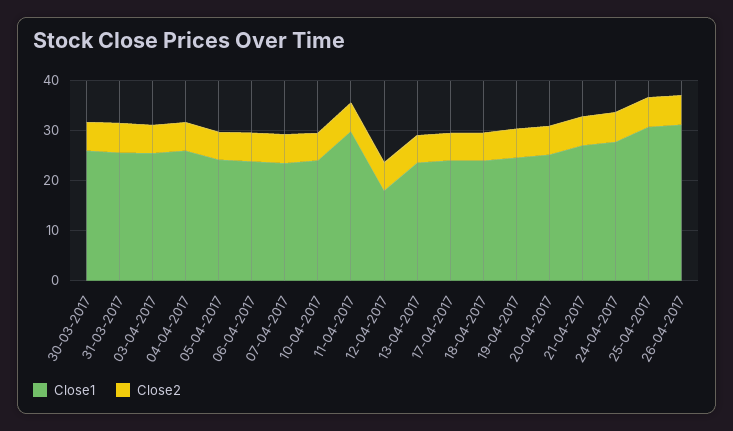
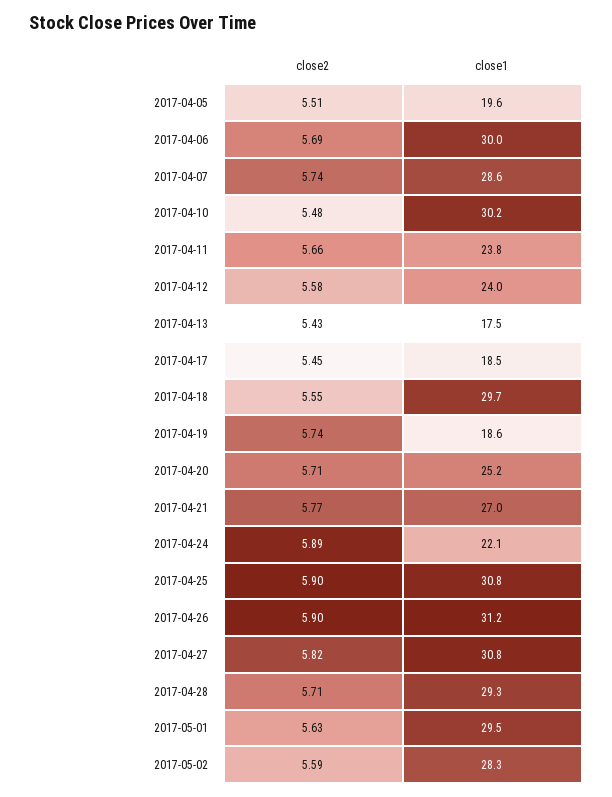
Close1, 30-03-2017: 26 -> none
Close2, 30-03-2017: 6 -> none
Close1, 31-03-2017: 26 -> none
Close2, 31-03-2017: 6 -> none
Close1, 03-04-2017: 26 -> none
Close2, 03-04-2017: 6 -> none
Close1, 04-04-2017: 26 -> none
Close2, 04-04-2017: 6 -> none
Close1, 05-04-2017: 24 -> 19.6
Close1, 06-04-2017: 24 -> 30
Close1, 07-04-2017: 24 -> 28.6
Close1, 10-04-2017: 24 -> 30.2
Close1, 11-04-2017: 30 -> 23.8
Close1, 12-04-2017: 18 -> 24
Close1, 13-04-2017: 24 -> 17.5
Close1, 17-04-2017: 24 -> 18.5
Close1, 18-04-2017: 24 -> 29.7
Close1, 19-04-2017: 24 -> 18.6
Close1, 24-04-2017: 28 -> 22.1
Close2, 2017-04-27: none -> 5.82
Close1, 2017-04-27: none -> 30.8
Close2, 2017-04-28: none -> 5.71
Close1, 2017-04-28: none -> 29.3
Close2, 2017-05-01: none -> 5.63
Close1, 2017-05-01: none -> 29.5
Close2, 2017-05-02: none -> 5.59
Close1, 2017-05-02: none -> 28.3

